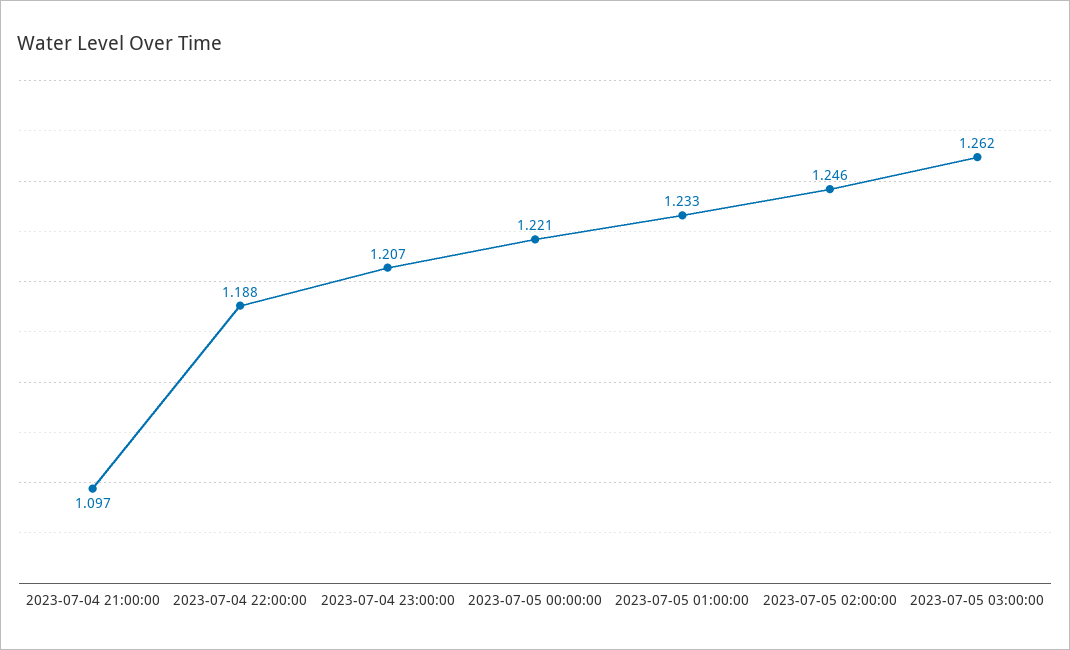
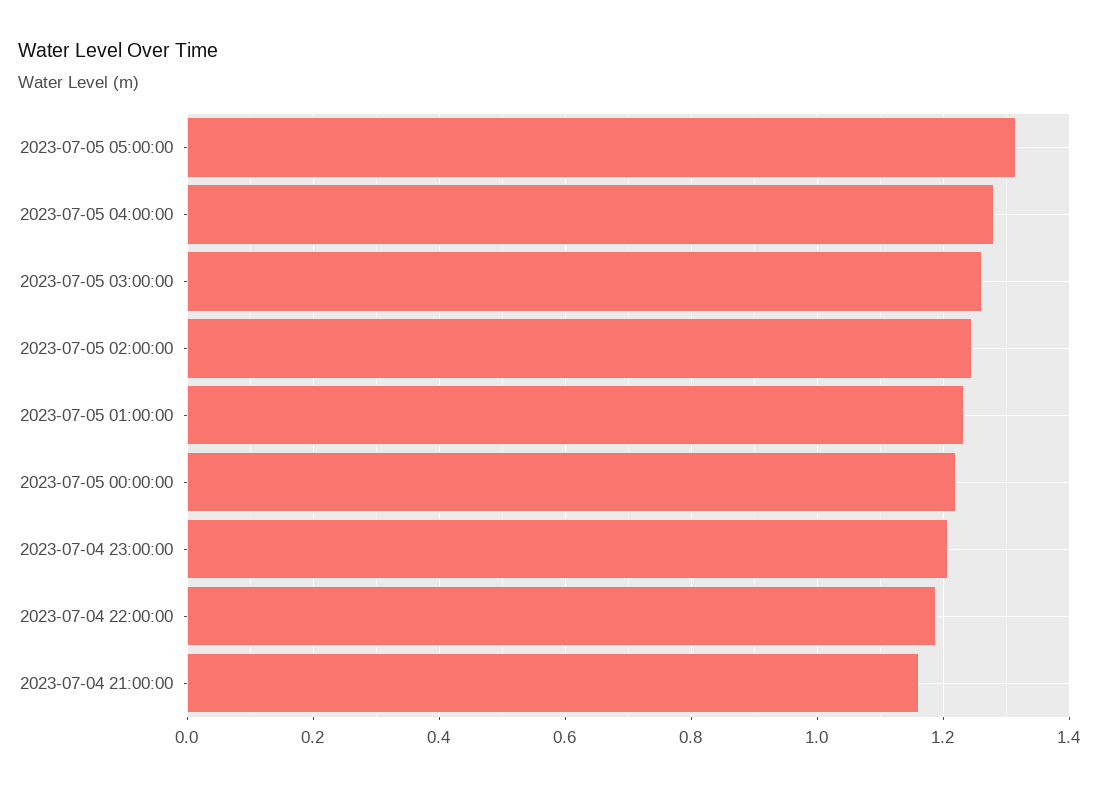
2023-07-04 21:00:00: 1.097 -> 1.16
2023-07-05 05:00:00: none -> 1.32
2023-07-05 04:00:00: none -> 1.28

